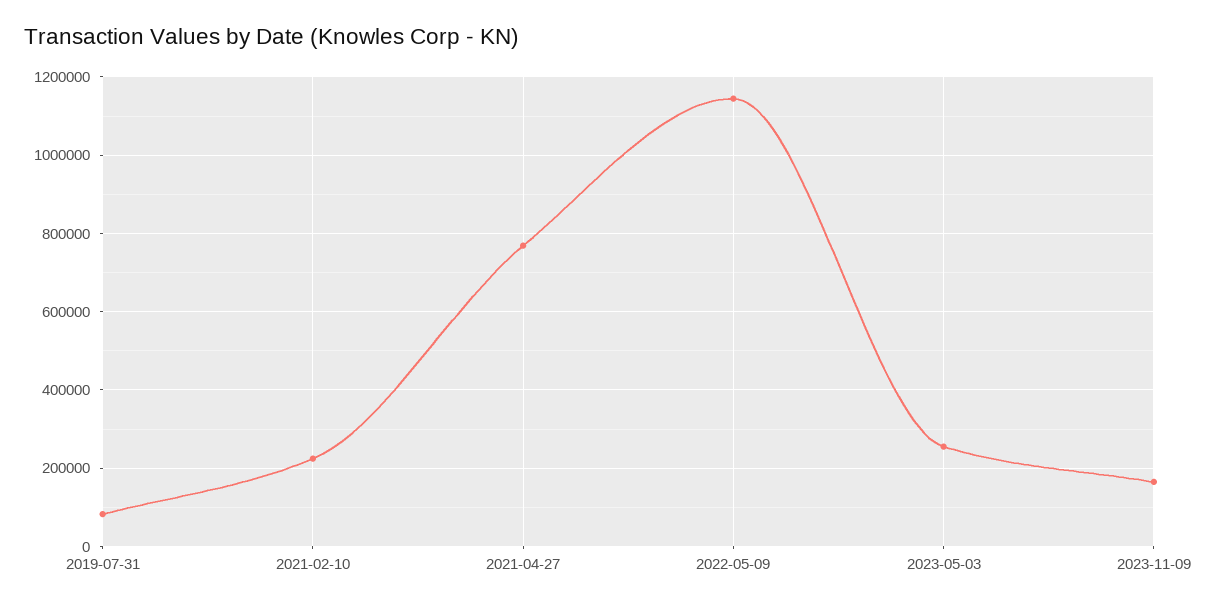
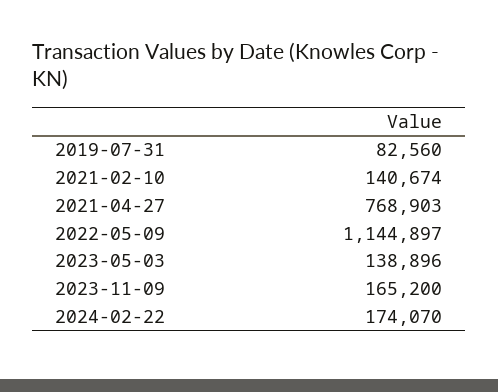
2021-02-10: 220000 -> 140674
2023-05-03: 260000 -> 138896
2024-02-22: none -> 174070

